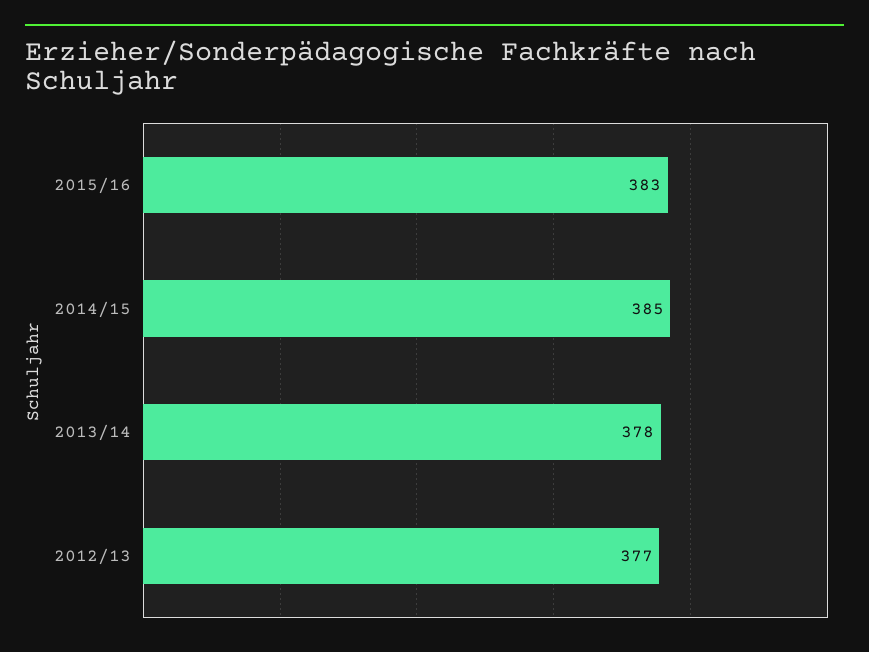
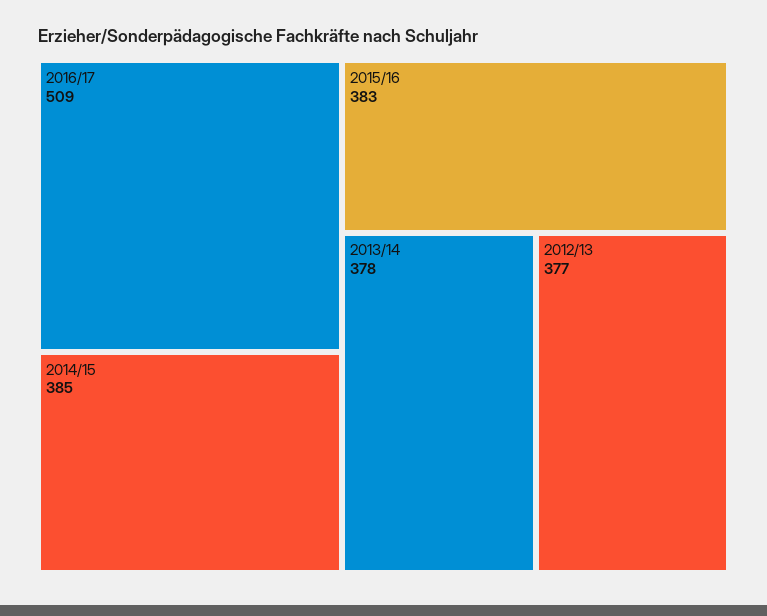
2016/17: none -> 509

